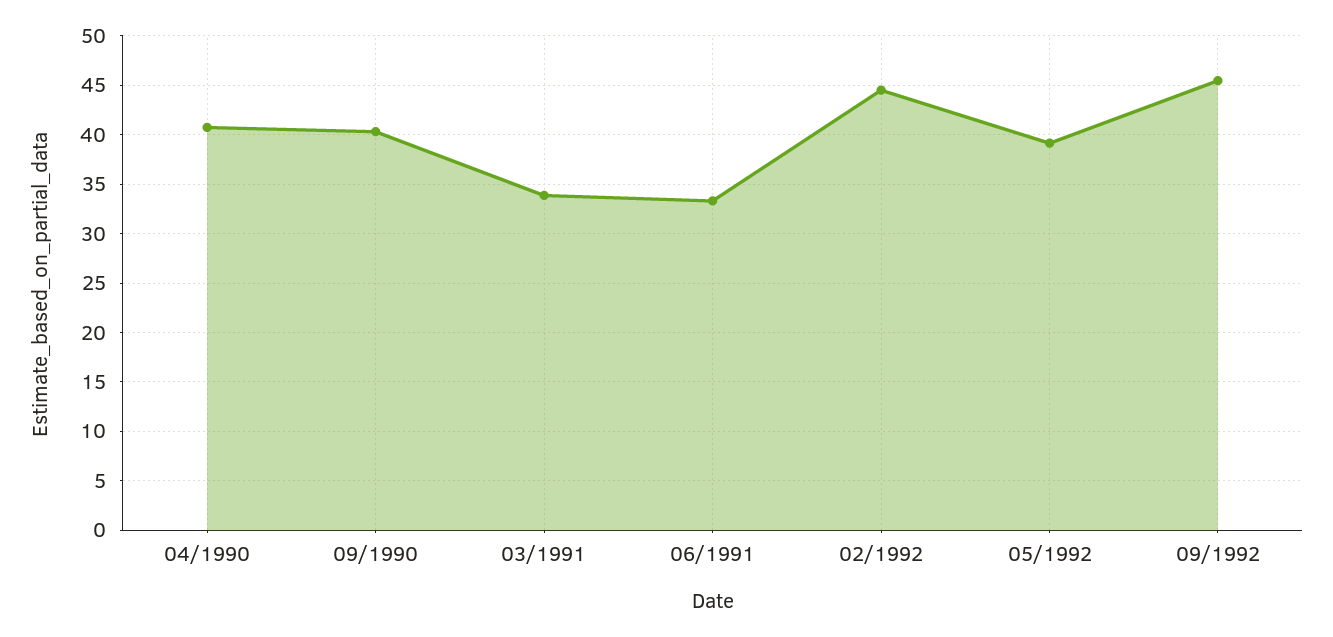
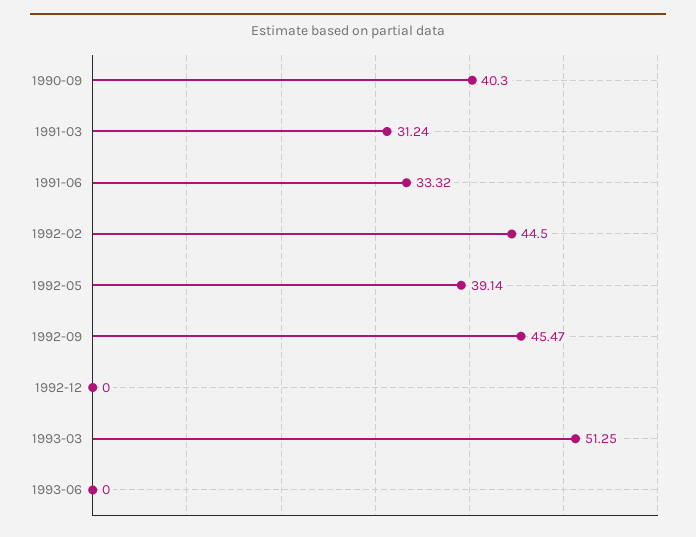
04/1990: 41 -> none
03/1991: 34 -> 31.24
1992-12: none -> 0
1993-03: none -> 51.25
1993-06: none -> 0

